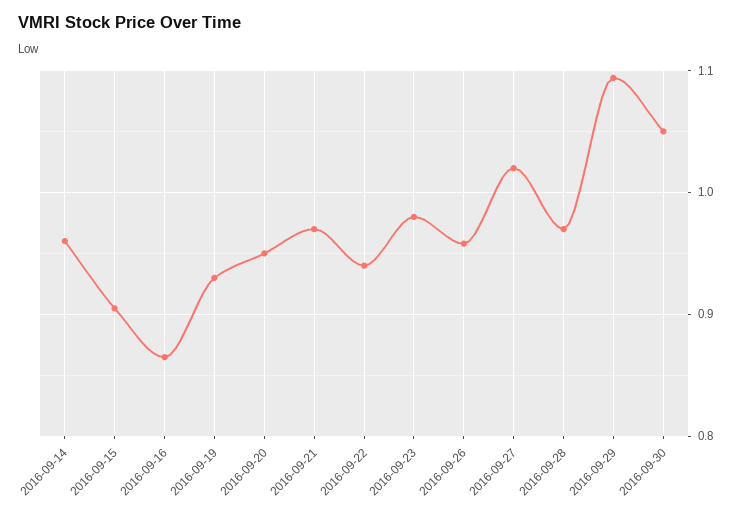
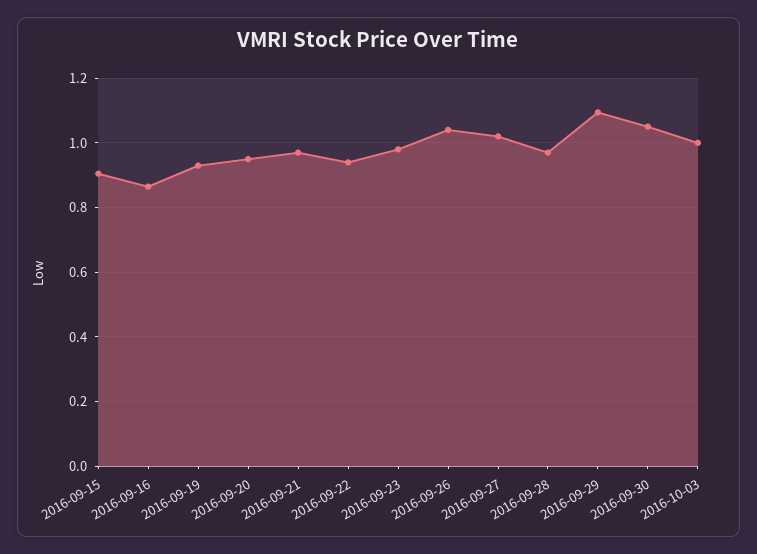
2016-09-14: 0.96 -> none
2016-09-26: 0.96 -> 1.04
2016-10-03: none -> 1

